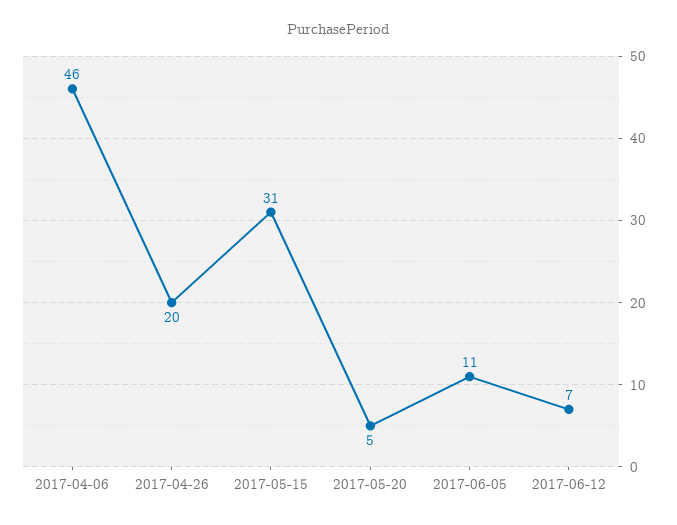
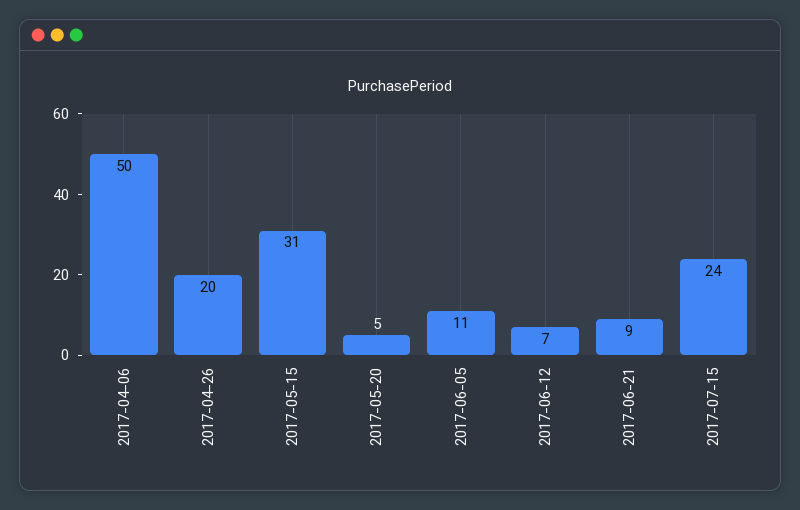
2017-04-06: 46 -> 50
2017-06-21: none -> 9
2017-07-15: none -> 24

